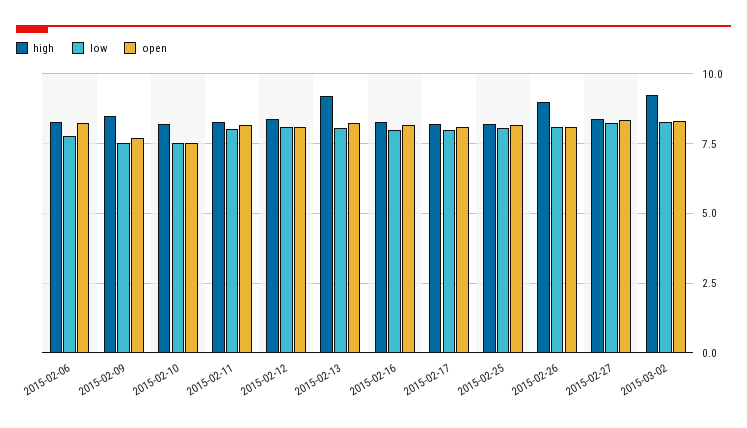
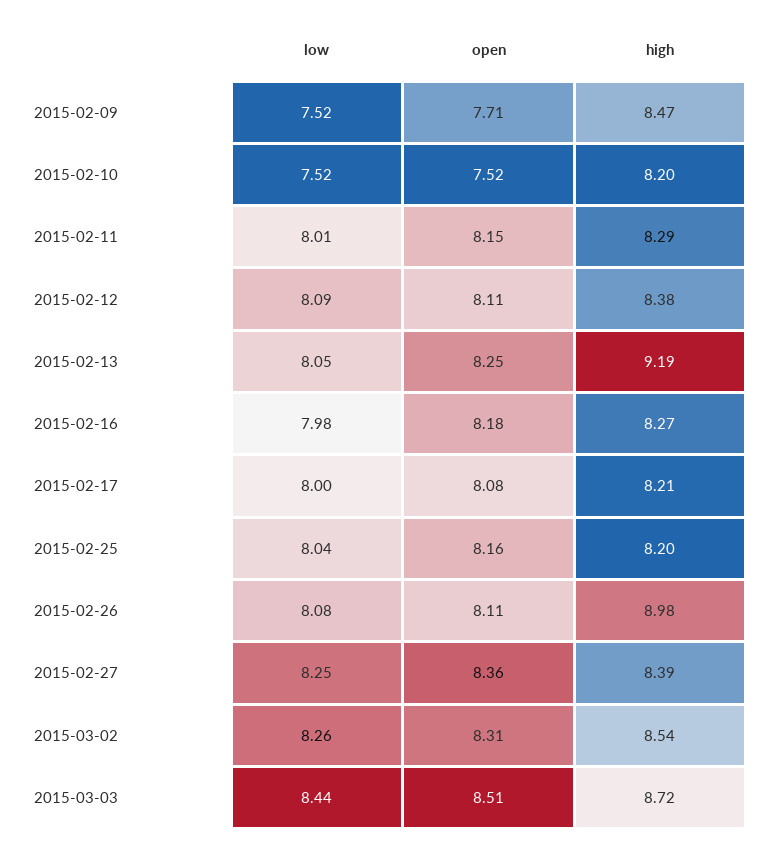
high, 2015-02-06: 8.25 -> none
low, 2015-02-06: 7.75 -> none
open, 2015-02-06: 8.25 -> none
high, 2015-03-02: 9.25 -> 8.54
low, 2015-03-03: none -> 8.44
open, 2015-03-03: none -> 8.51
high, 2015-03-03: none -> 8.72

